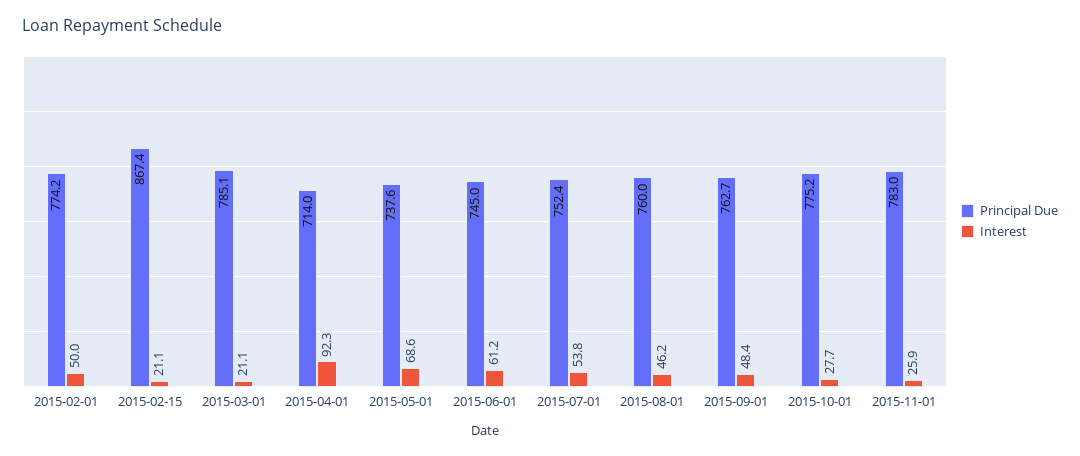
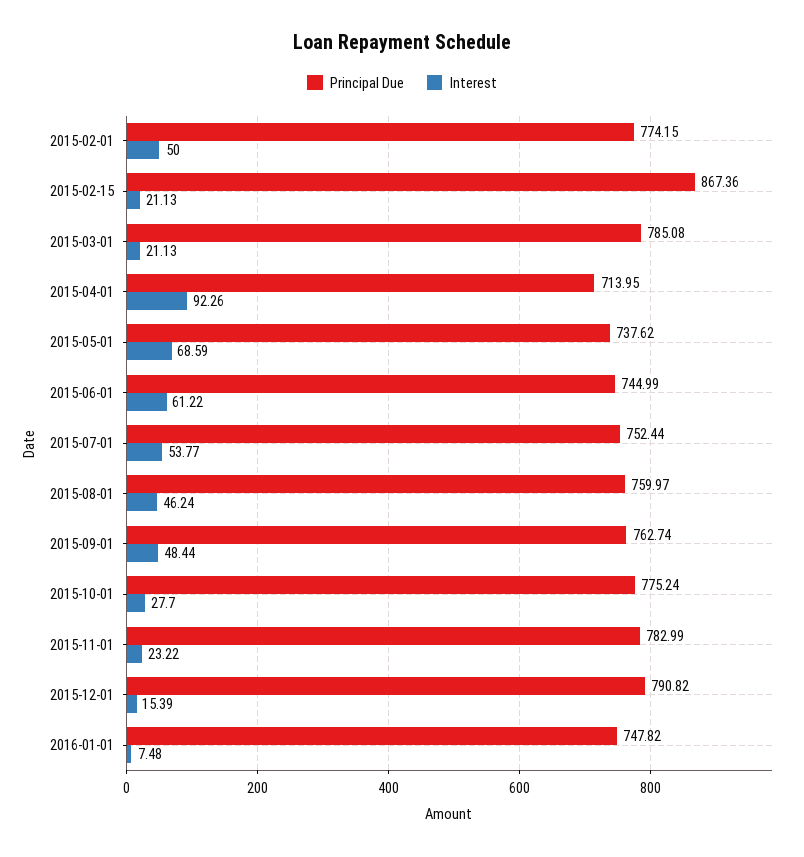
Interest, 2015-11-01: 25.9 -> 23.22
Principal Due, 2015-12-01: none -> 790.82
Interest, 2015-12-01: none -> 15.39
Principal Due, 2016-01-01: none -> 747.82
Interest, 2016-01-01: none -> 7.48

